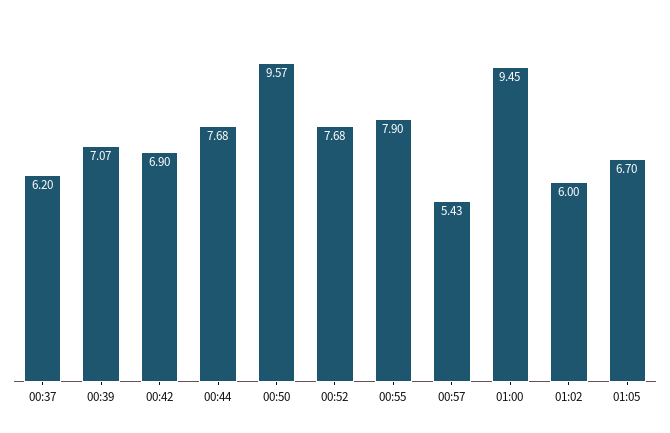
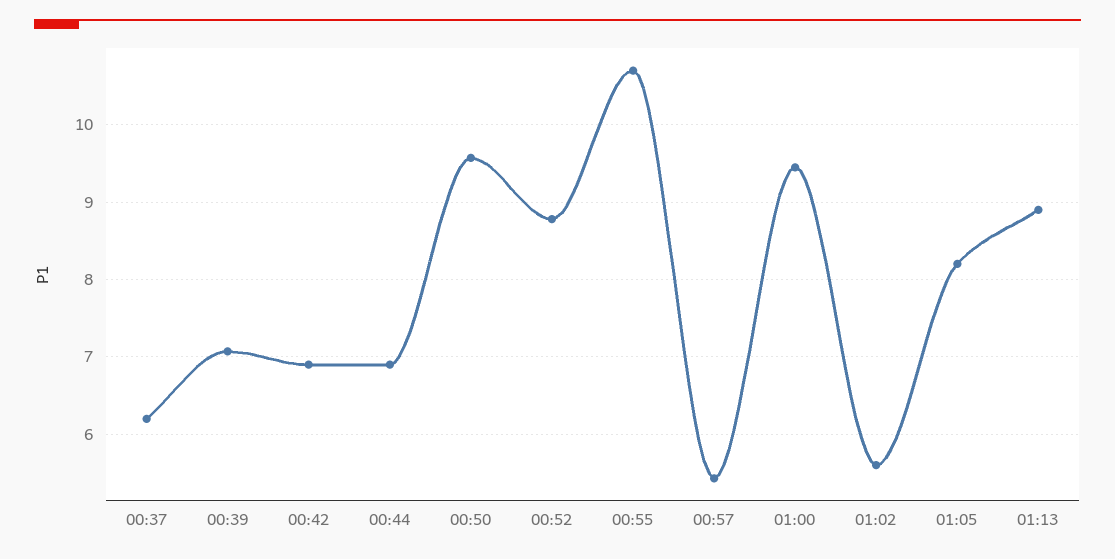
00:44: 7.68 -> 6.9
00:52: 7.68 -> 8.8
00:55: 7.9 -> 10.7
01:02: 6 -> 5.6
01:05: 6.7 -> 8.2
01:13: none -> 8.9

